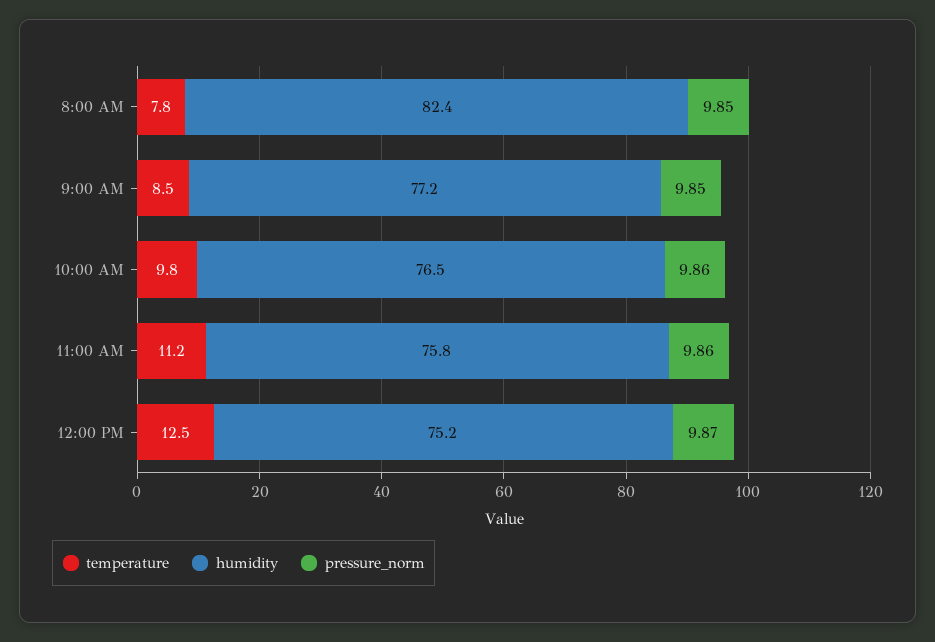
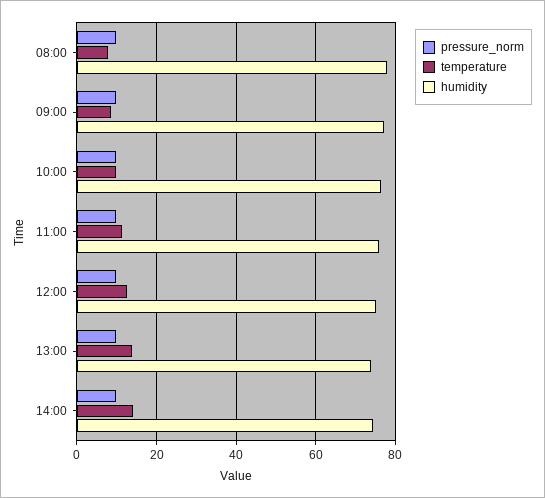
humidity, 8:00 AM: 82.4 -> 78
pressure_norm, 13:00: none -> 10
temperature, 13:00: none -> 14
humidity, 13:00: none -> 74
pressure_norm, 14:00: none -> 10
temperature, 14:00: none -> 14
humidity, 14:00: none -> 74

